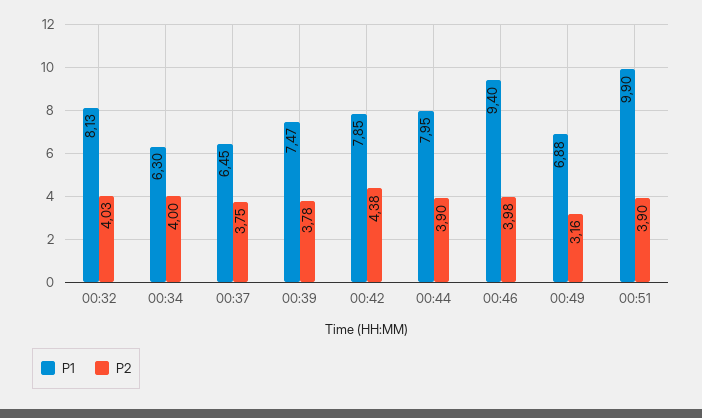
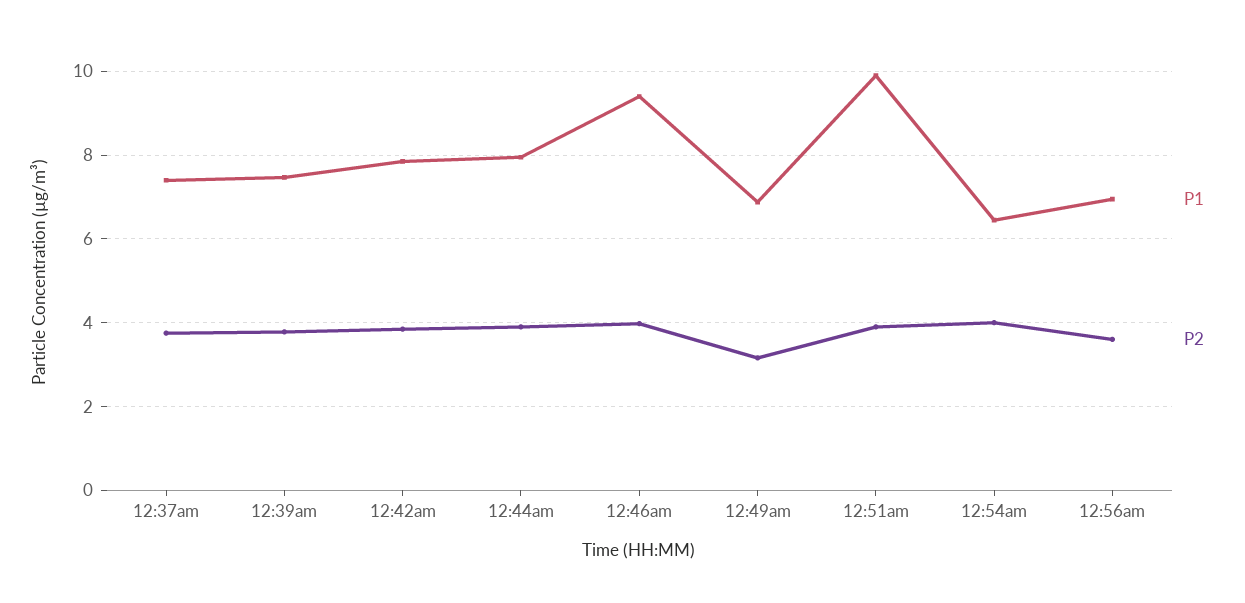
P1, 00:32: 8.13 -> none
P2, 00:32: 4.03 -> none
P1, 00:34: 6.3 -> none
P2, 00:34: 4 -> none
P1, 00:37: 6.45 -> 7.4
P2, 00:42: 4.38 -> 3.8
P1, 12:54am: none -> 6.4
P2, 12:54am: none -> 4
P1, 12:56am: none -> 7
P2, 12:56am: none -> 3.6

